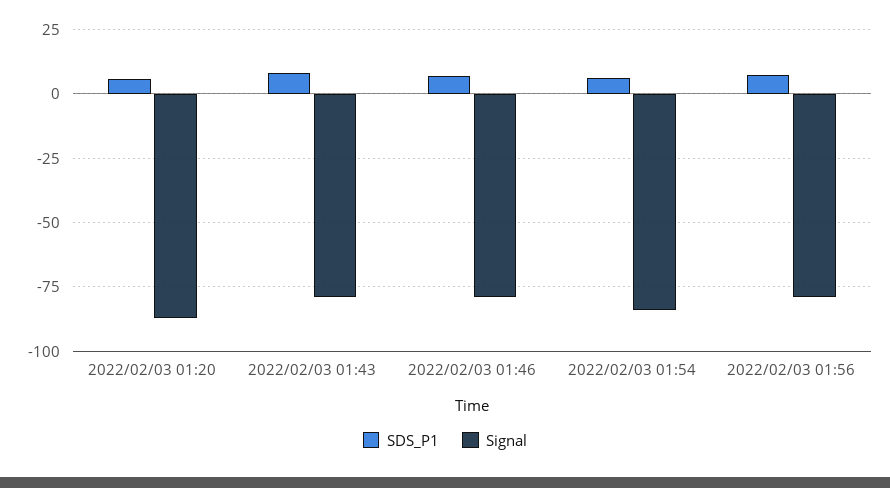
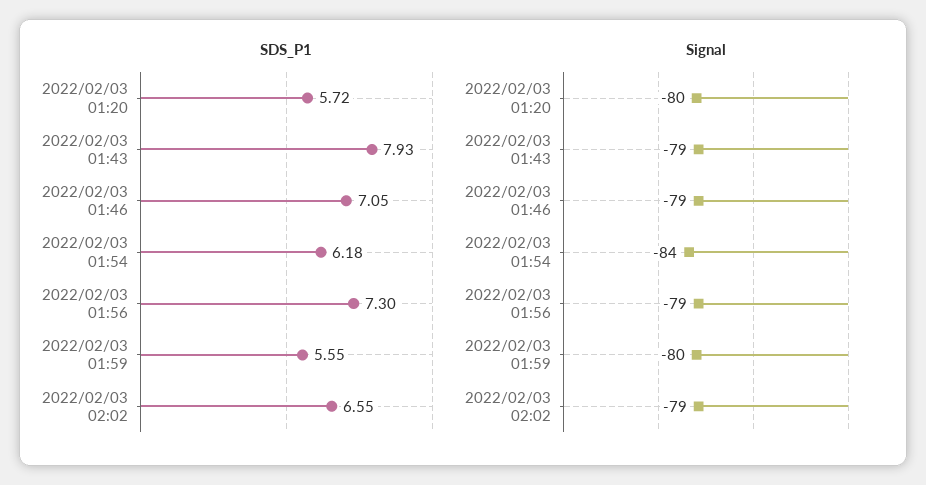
Signal, 2022/02/03 01:20: -87.5 -> -80
SDS_P1, 2022/02/03 01:59: none -> 5.55
SDS_P1, 2022/02/03 02:02: none -> 6.55
Signal, 2022/02/03 01:59: none -> -80
Signal, 2022/02/03 02:02: none -> -79

